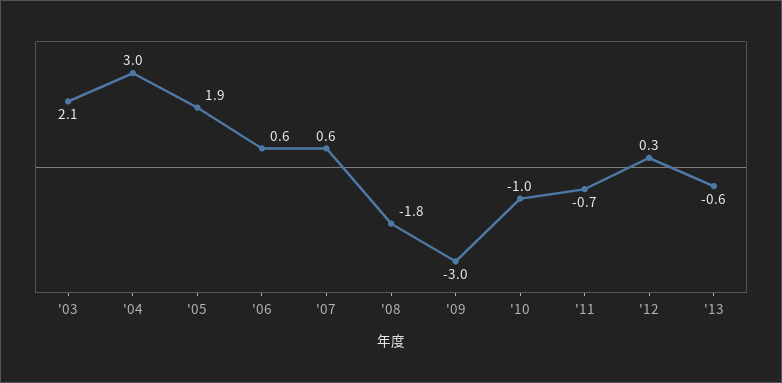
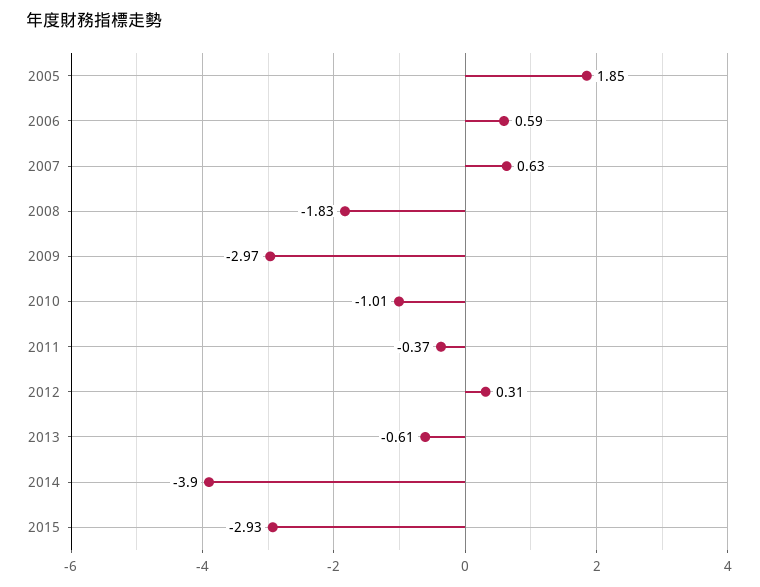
'03: 2.1 -> none
'04: 3 -> none
'11: -0.7 -> -0.37
2014: none -> -3.9
2015: none -> -2.93

